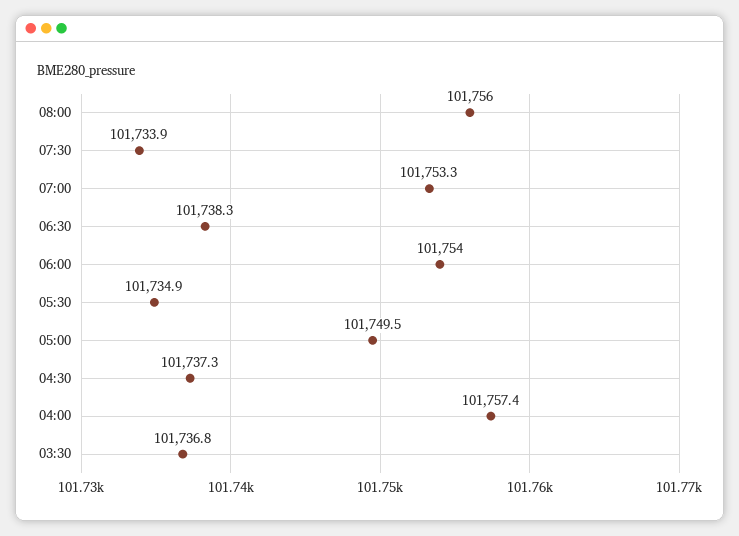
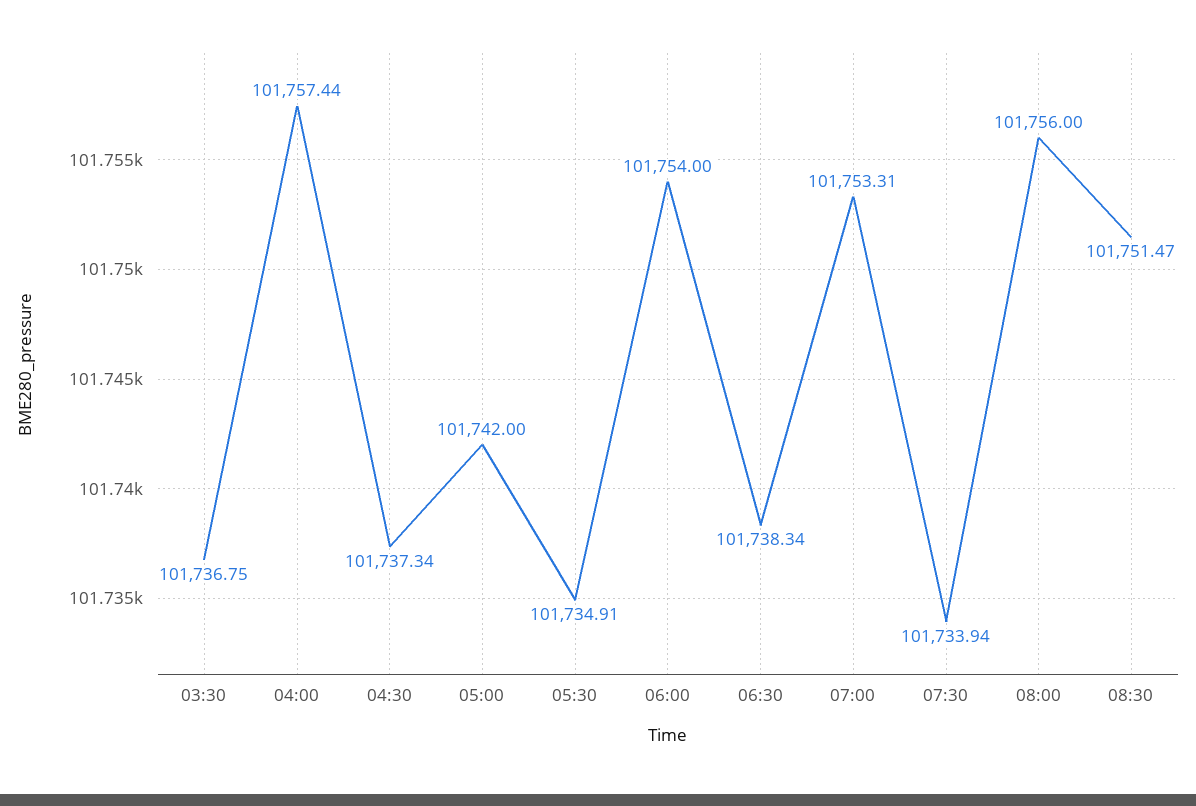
05:00: 101749.5 -> 101742
08:30: none -> 101751.47

